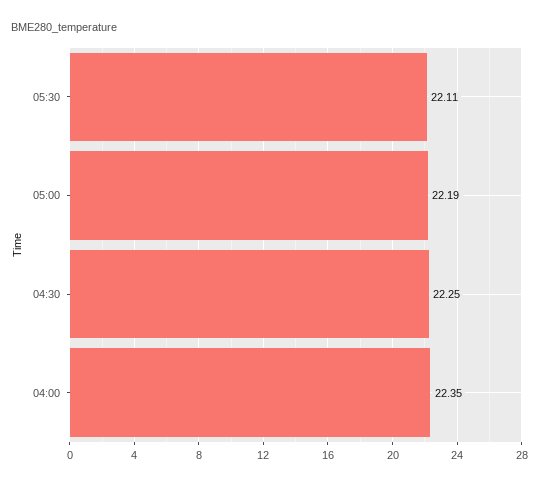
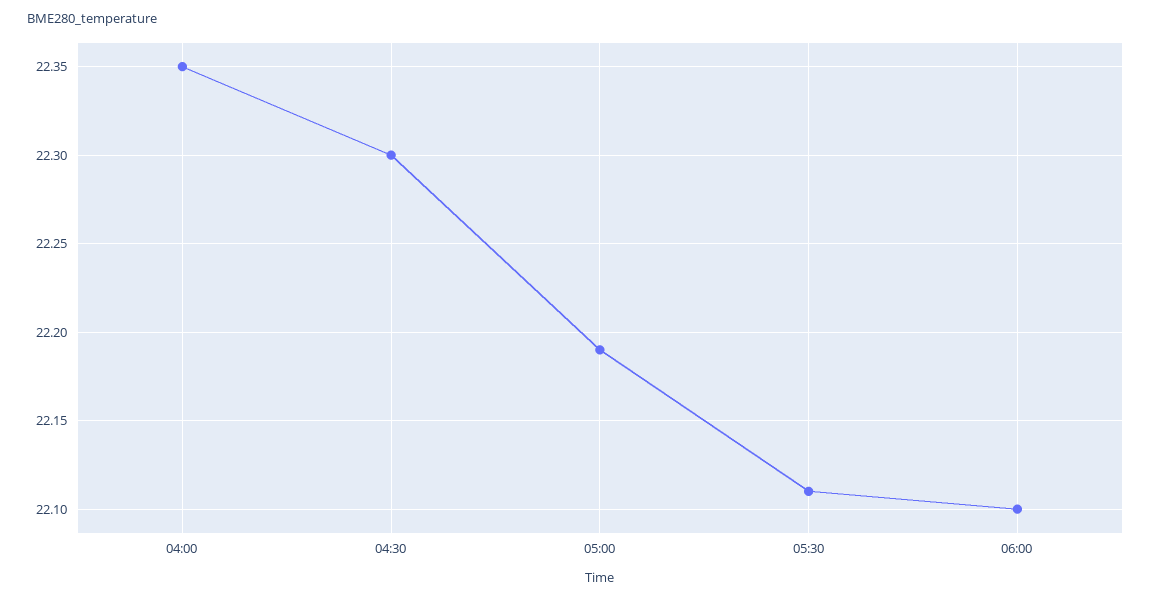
04:30: 22.25 -> 22.3
06:00: none -> 22.1

